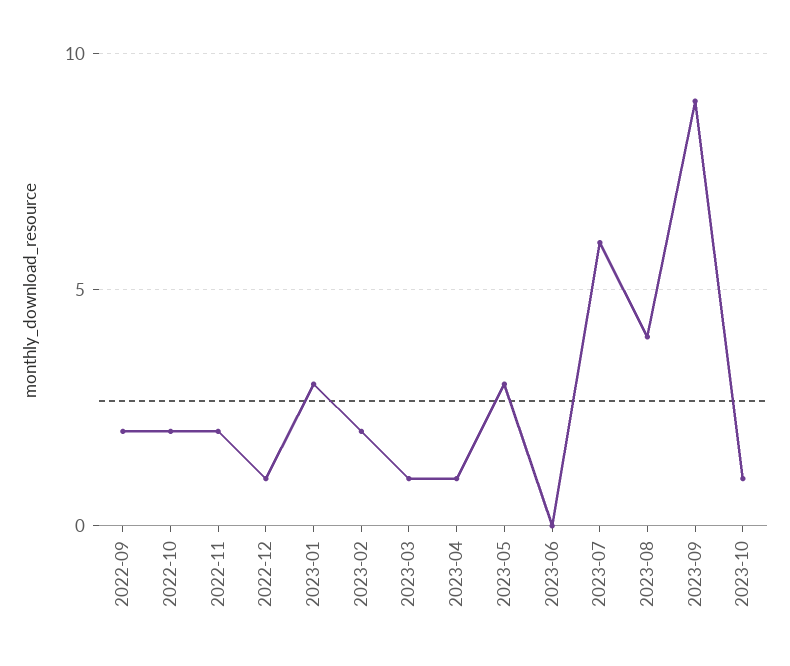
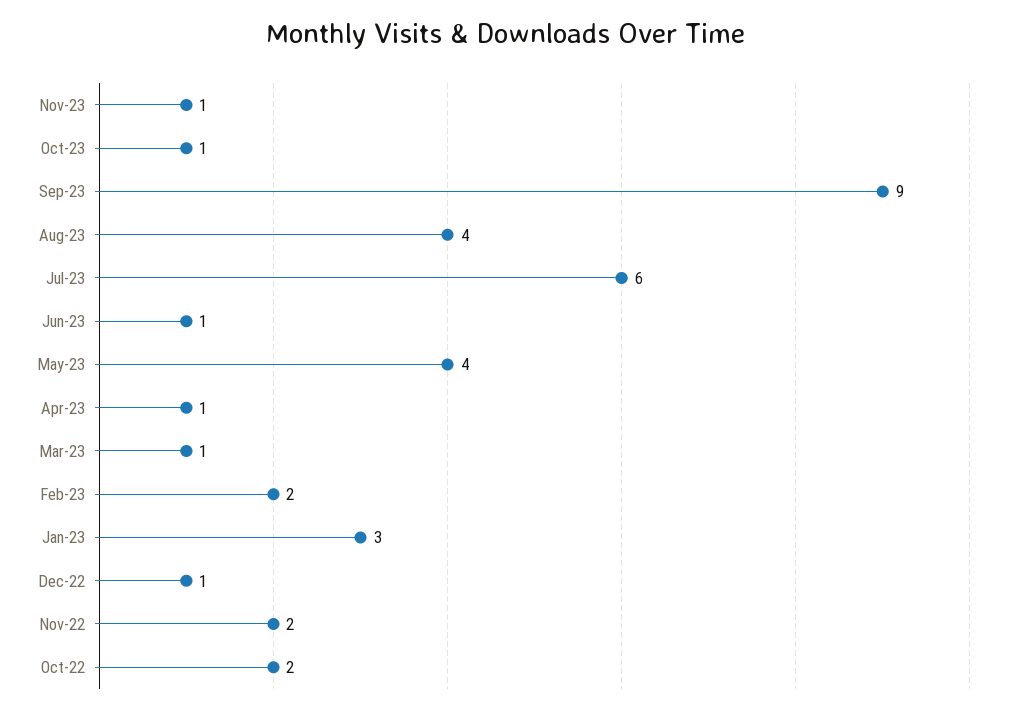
2022-09: 2 -> none
2023-05: 3 -> 4
2023-06: 0 -> 1
Nov-23: none -> 1

